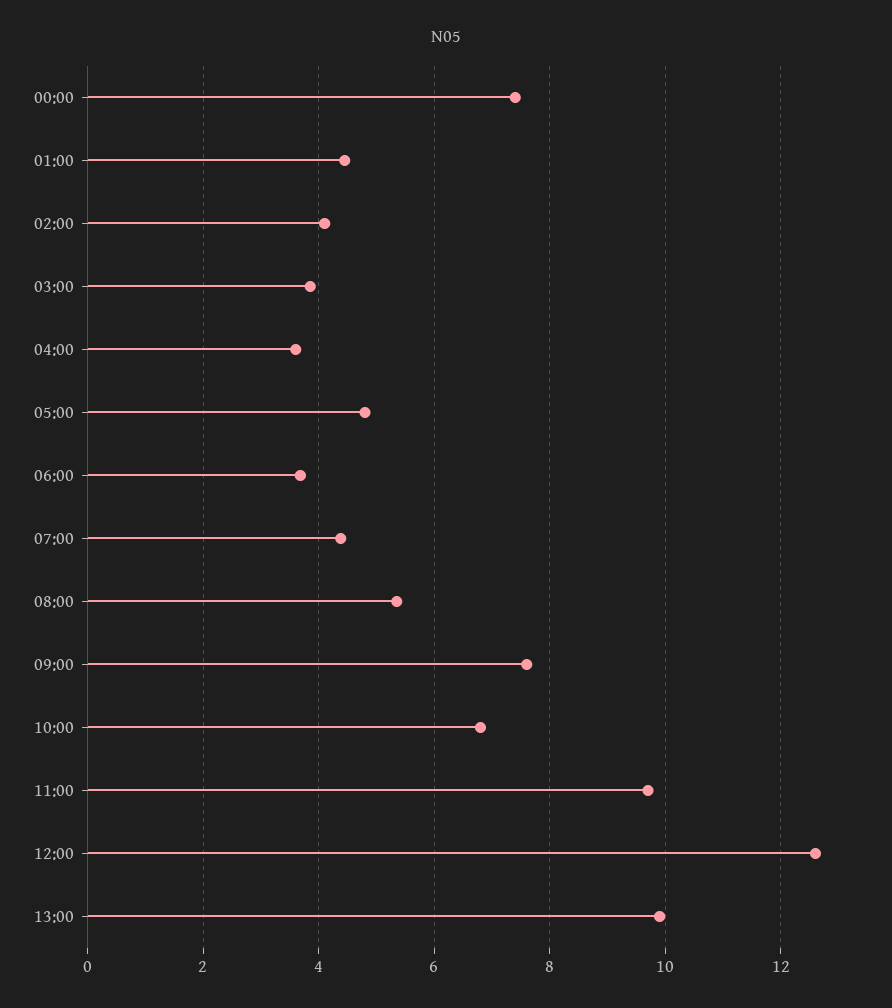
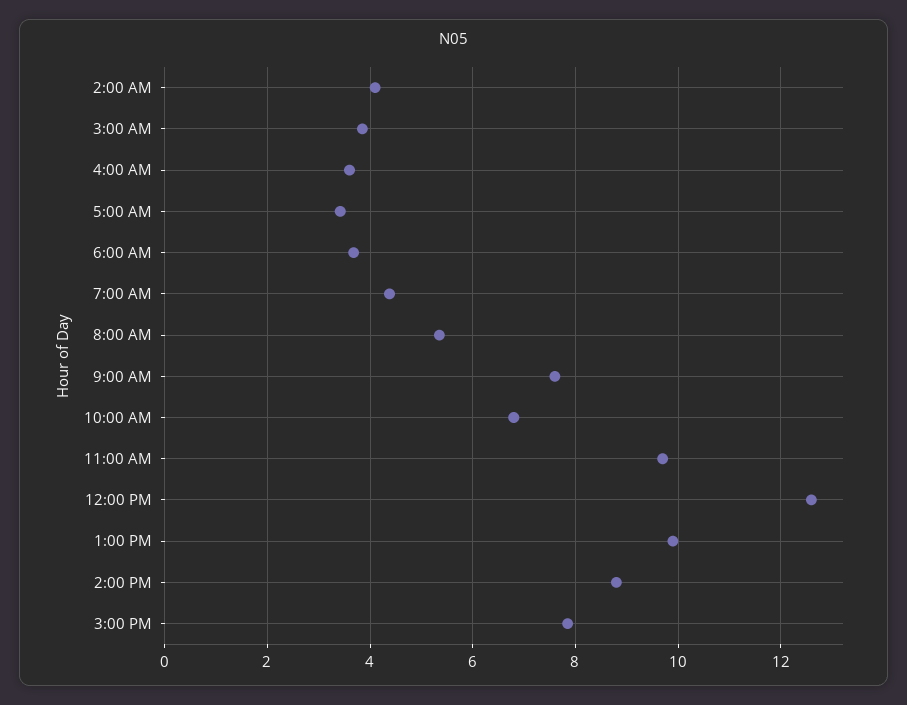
00:00: 7.4 -> none
01:00: 4.4 -> none
05:00: 4.8 -> 3.4
2:00 PM: none -> 8.8
3:00 PM: none -> 7.8

